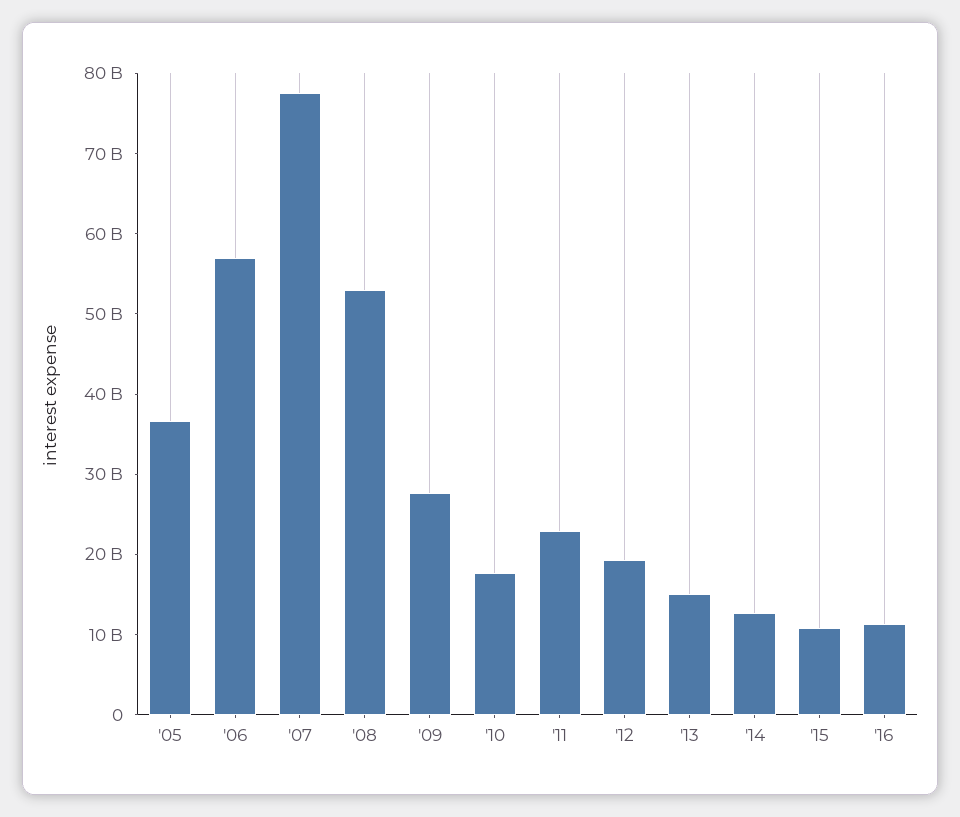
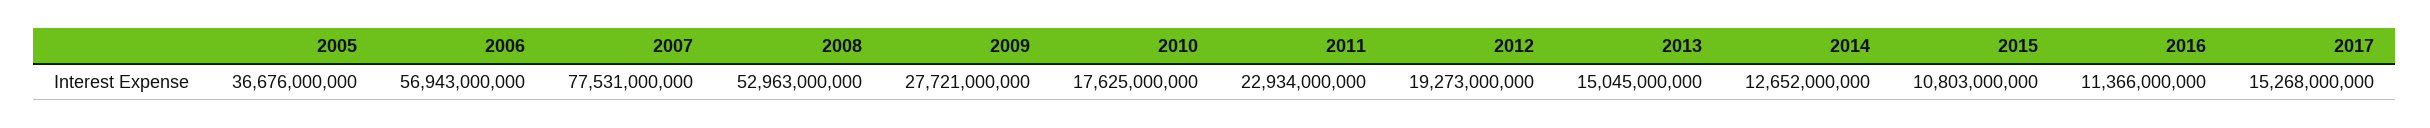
2017: none -> 15268000000

